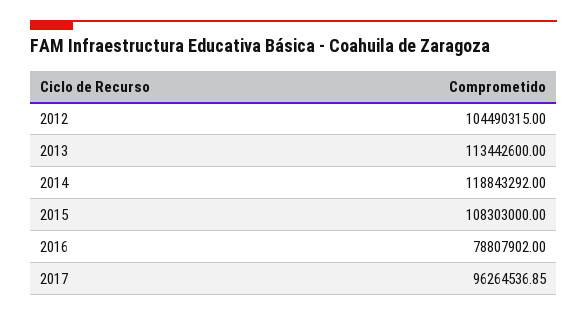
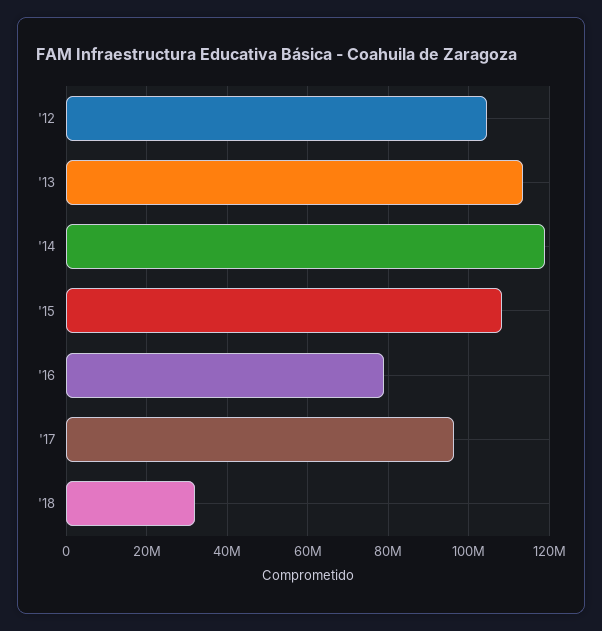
'18: none -> 32000000

